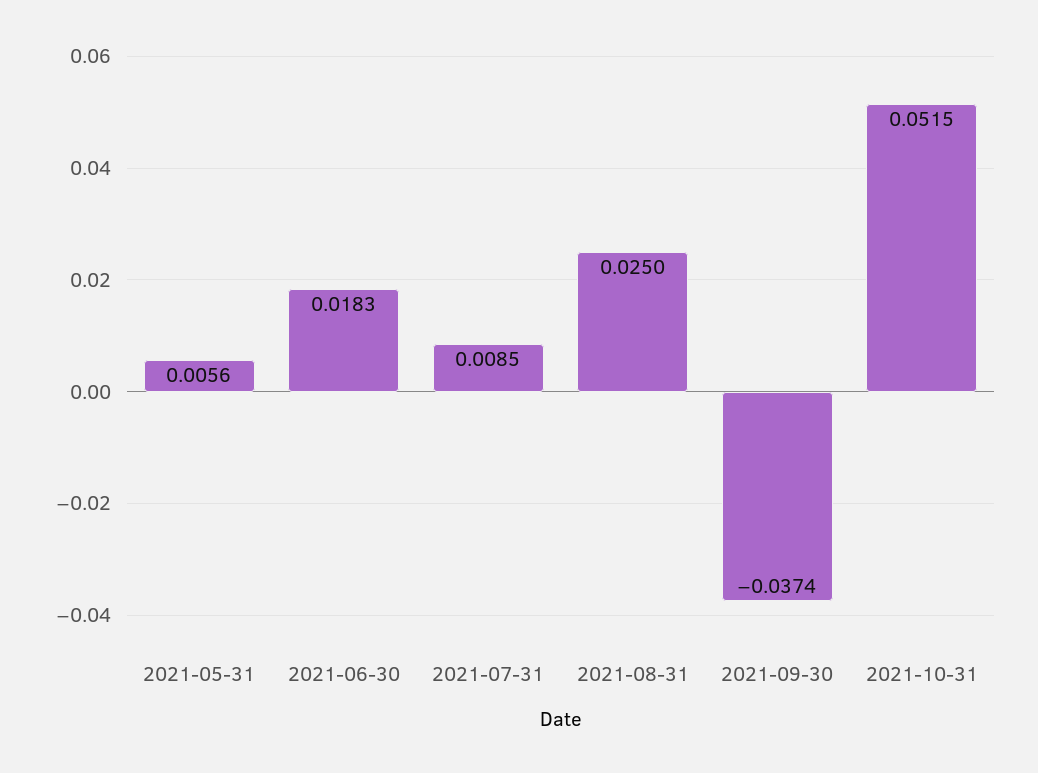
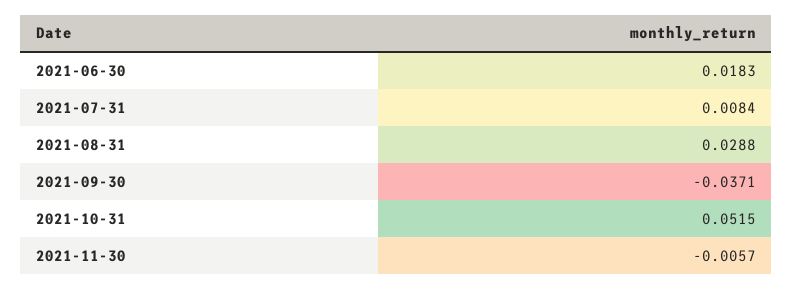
2021-05-31: 0.0056 -> none
2021-07-31: 0.0085 -> 0.0084
2021-08-31: 0.025 -> 0.0288
2021-09-30: -0.0374 -> -0.0371
2021-11-30: none -> -0.0057

